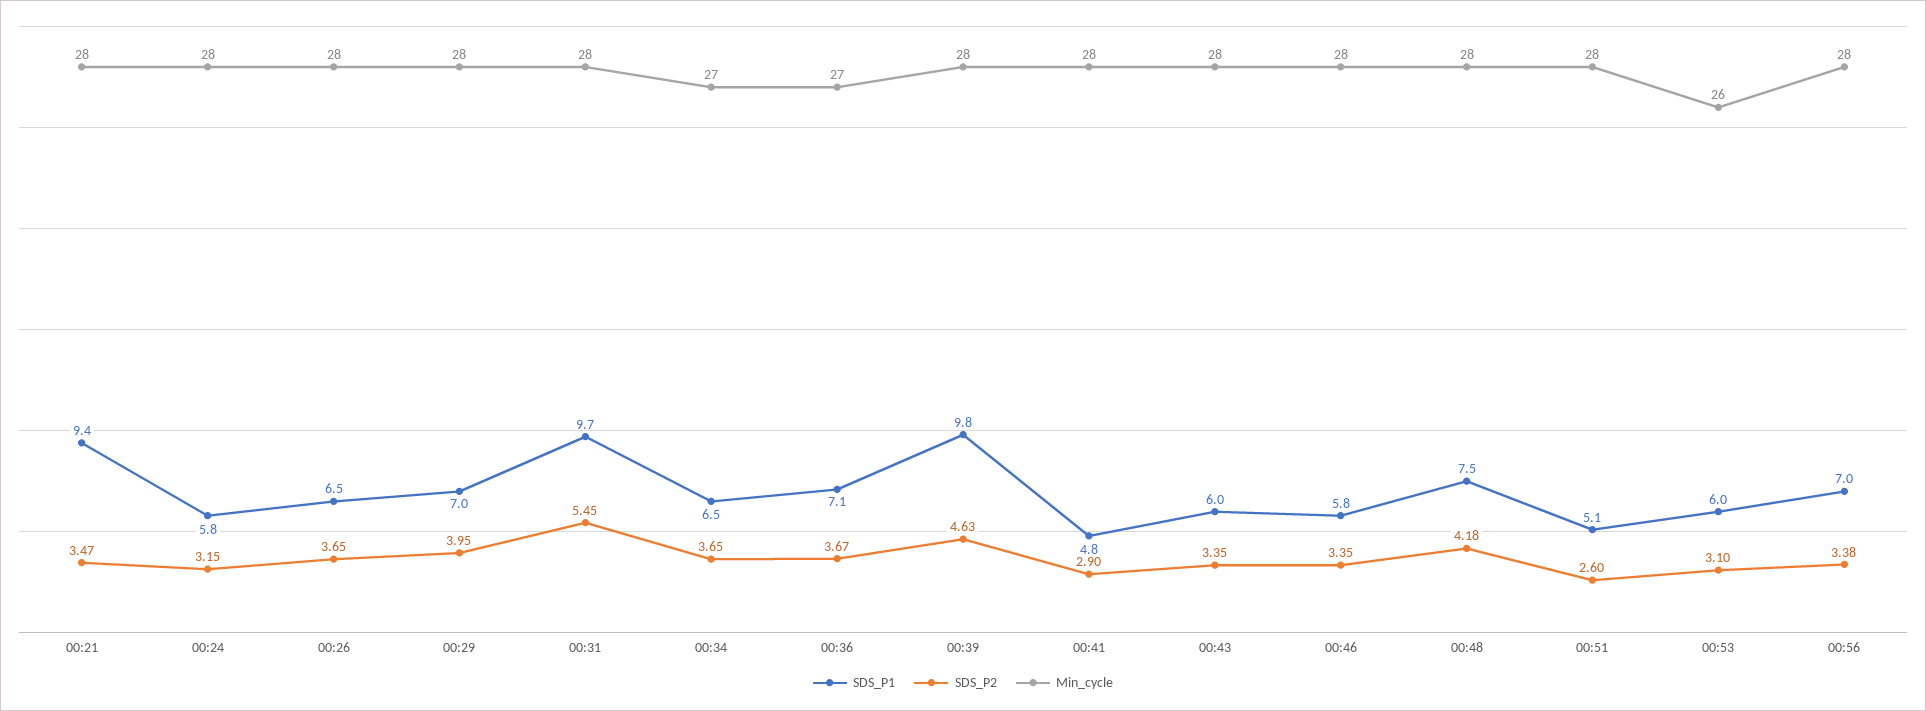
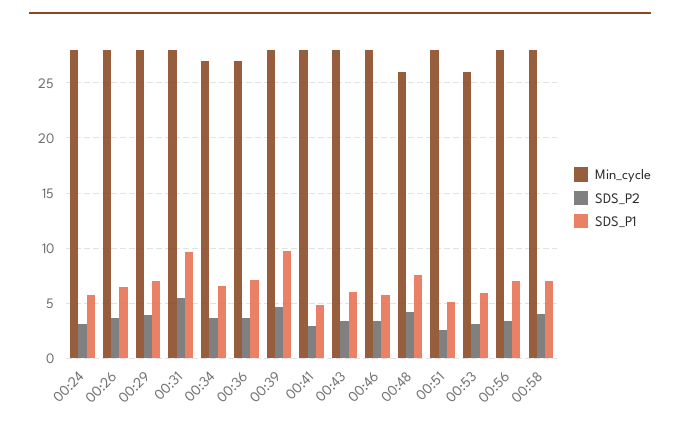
SDS_P1, 00:21: 9.4 -> none
SDS_P2, 00:21: 3.47 -> none
Min_cycle, 00:21: 28 -> none
Min_cycle, 00:48: 28 -> 26
Min_cycle, 00:58: none -> 28
SDS_P2, 00:58: none -> 4
SDS_P1, 00:58: none -> 7

